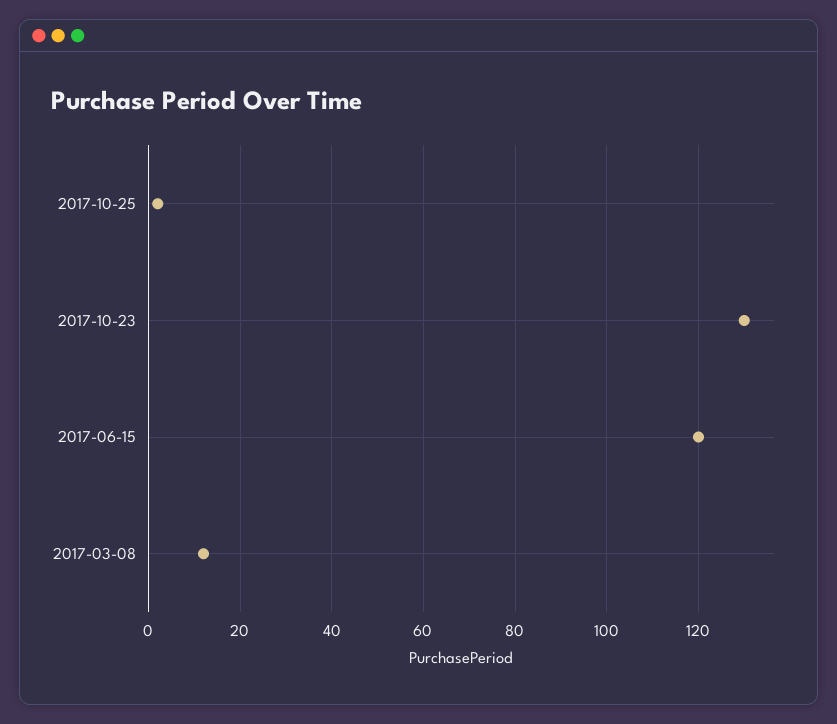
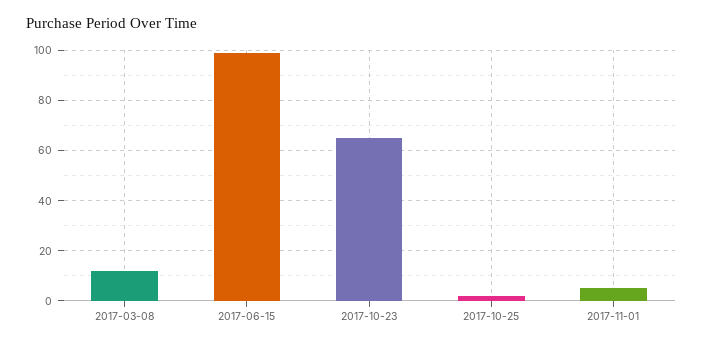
2017-10-23: 130 -> 65
2017-06-15: 120 -> 100
2017-11-01: none -> 5

